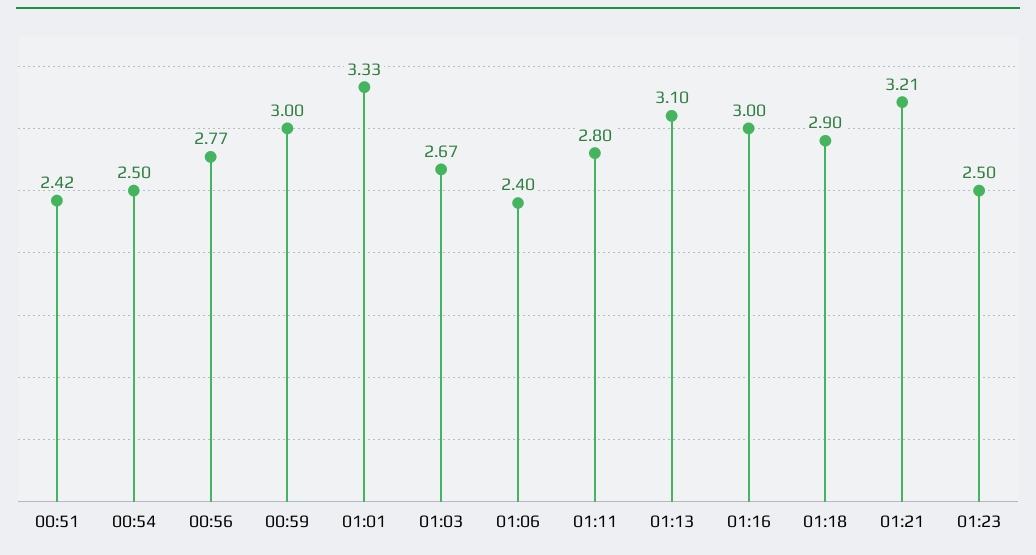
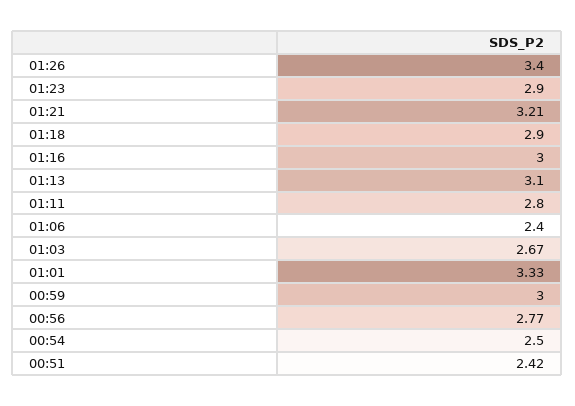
01:23: 2.5 -> 2.9
01:26: none -> 3.4

